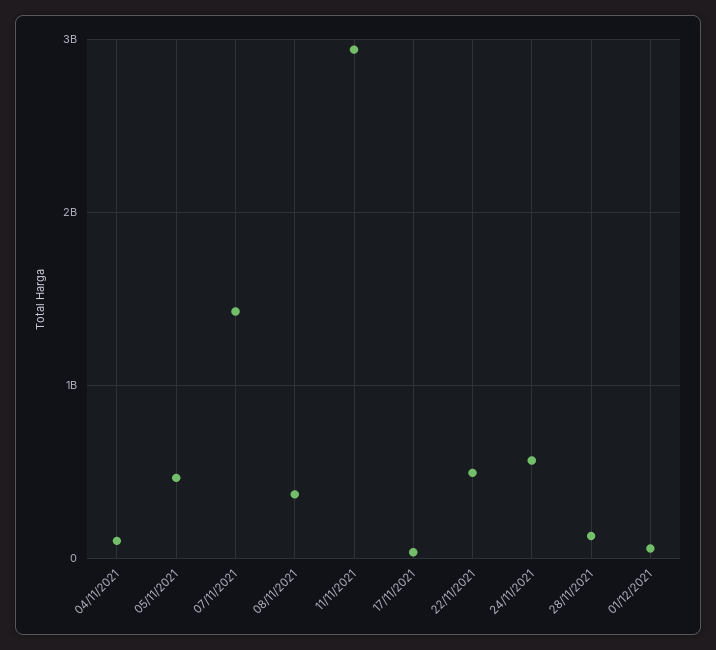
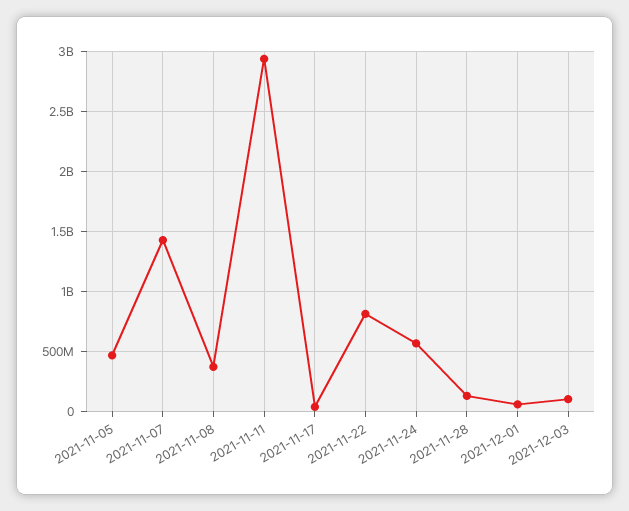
04/11/2021: 100000000 -> none
22/11/2021: 500000000 -> 800000000
2021-12-03: none -> 100000000

